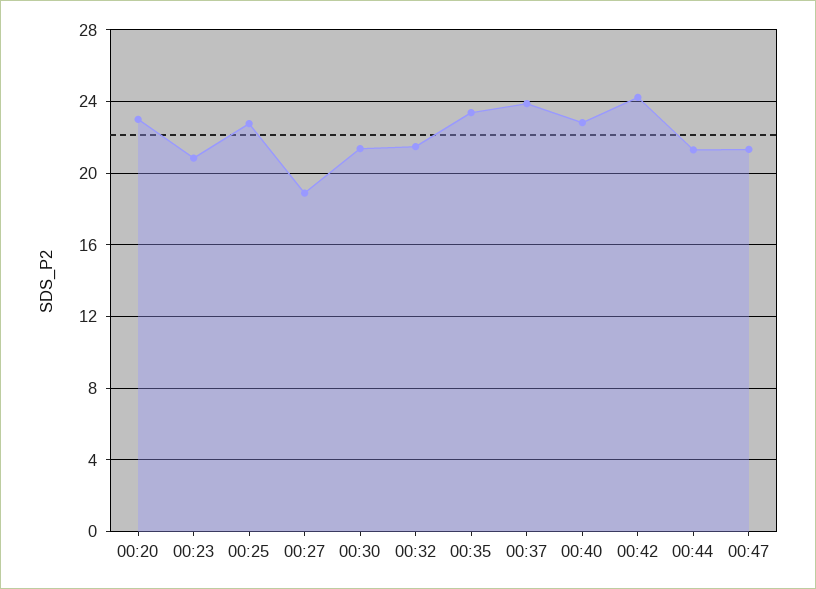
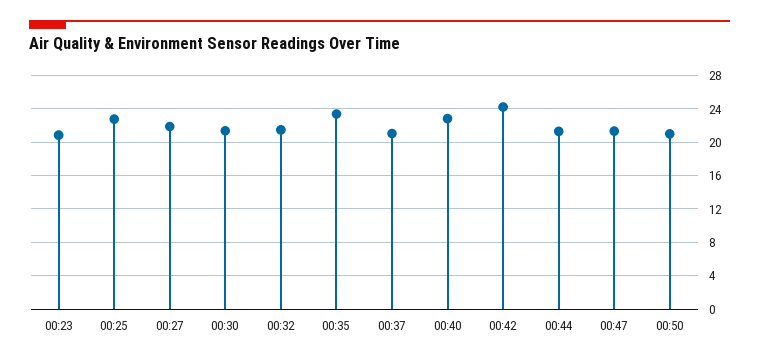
00:20: 23 -> none
00:27: 19 -> 22
00:37: 24 -> 21
00:50: none -> 21

